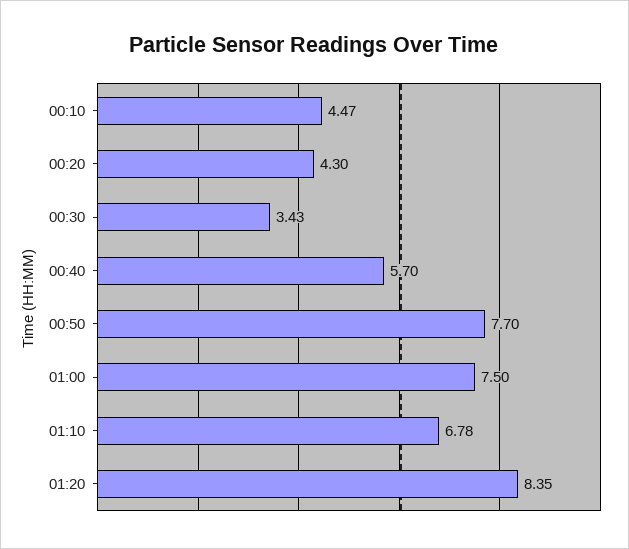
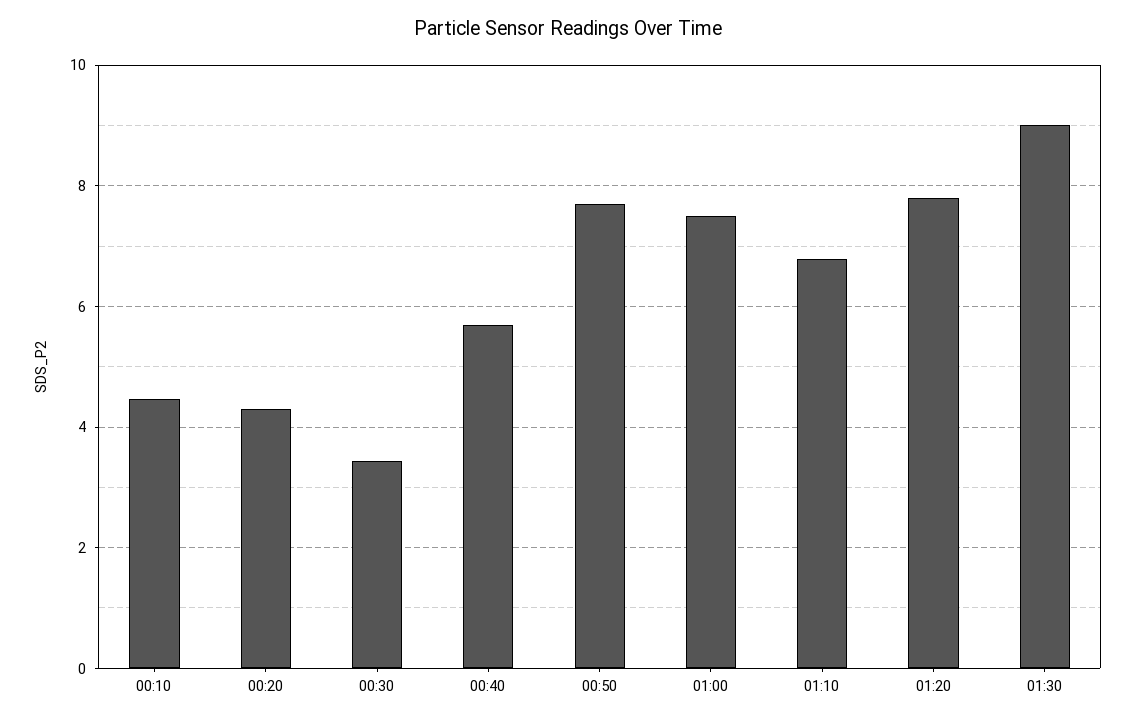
01:20: 8.35 -> 7.8
01:30: none -> 9

